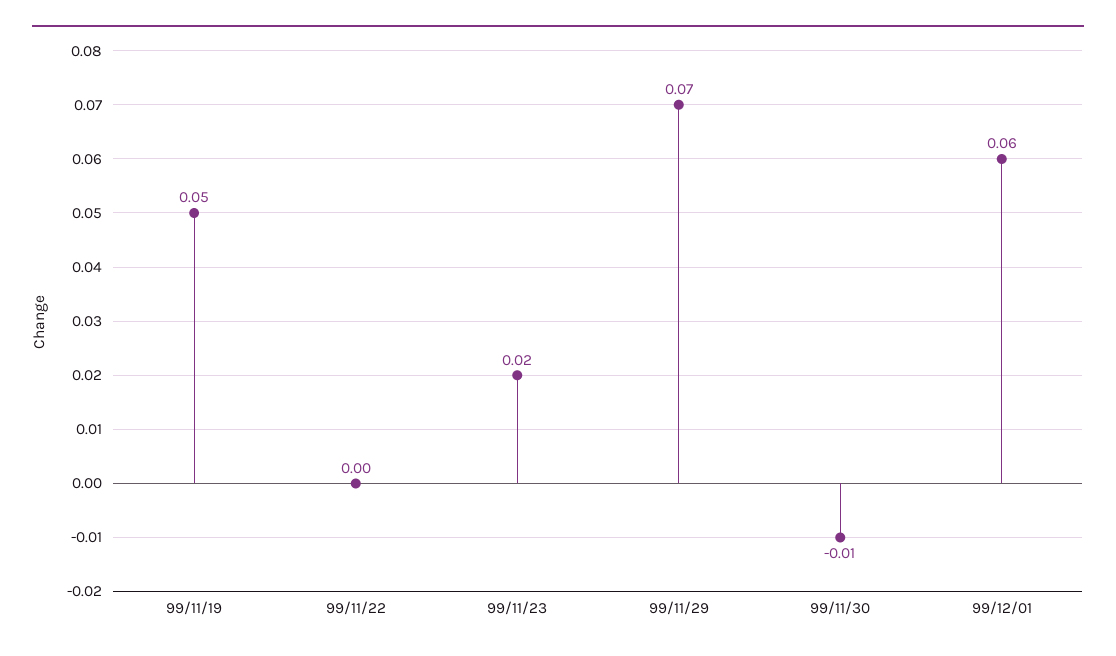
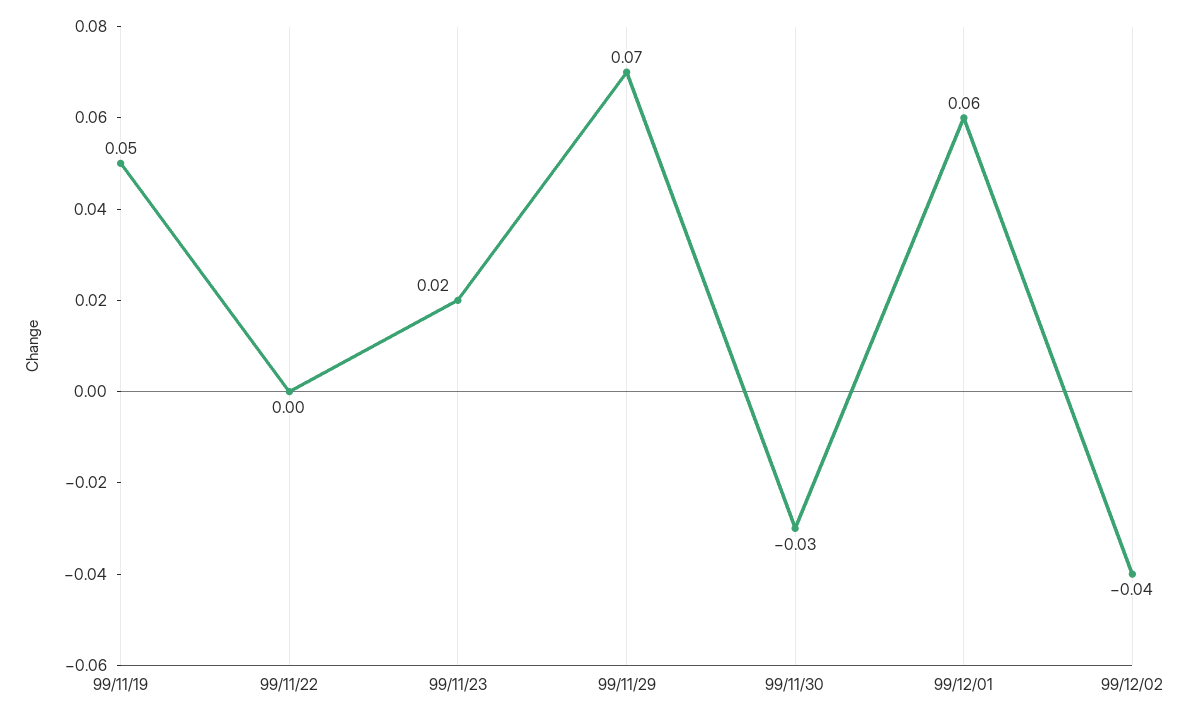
99/11/30: -0.01 -> -0.03
99/12/02: none -> -0.04

